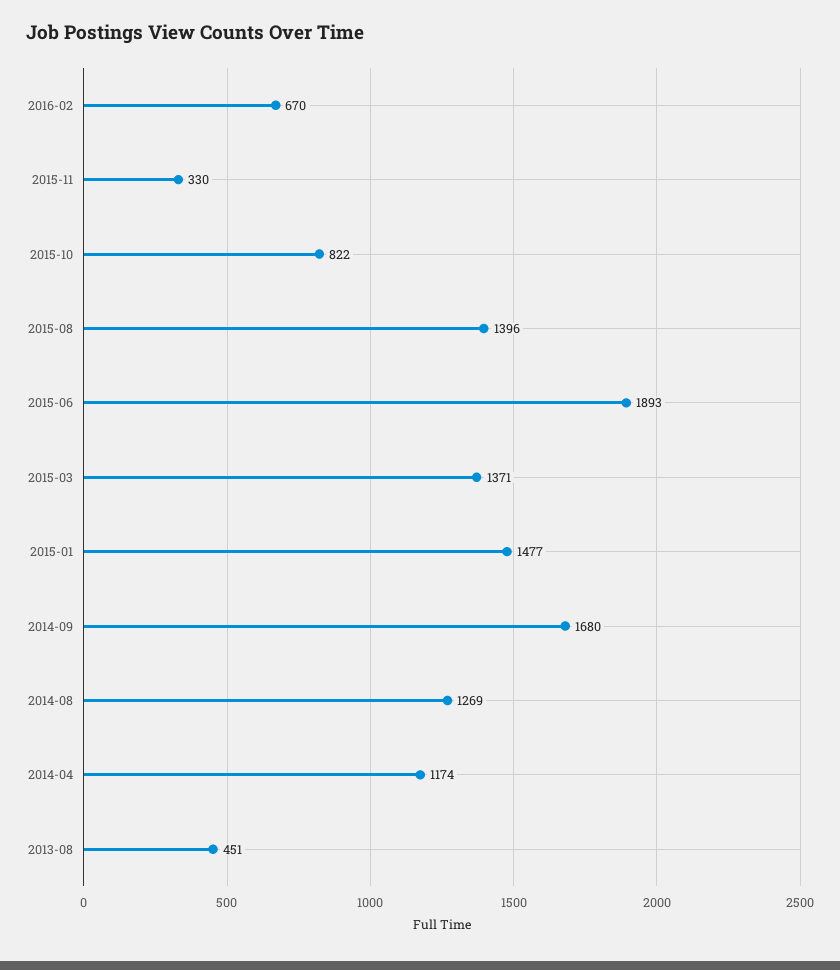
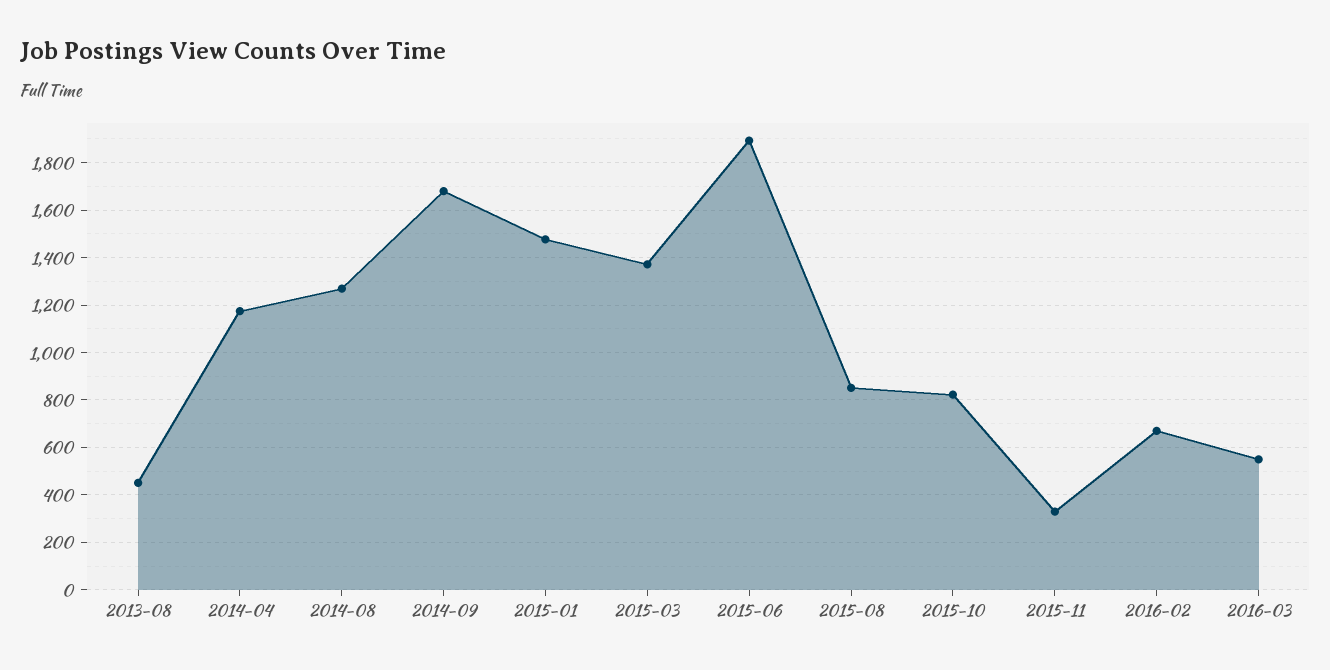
2015-08: 1396 -> 850
2016-03: none -> 550

